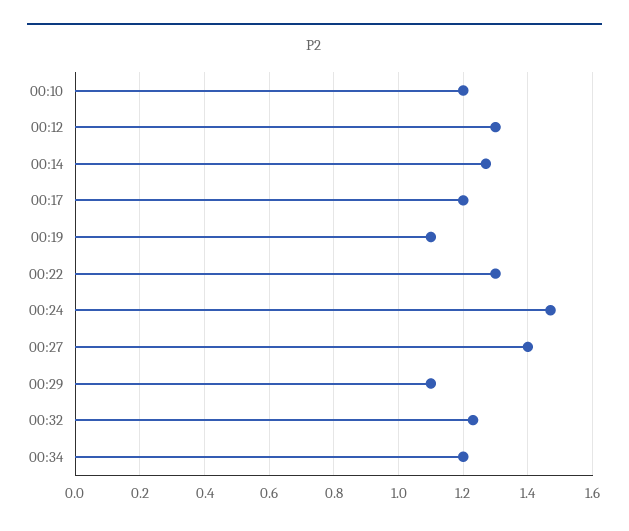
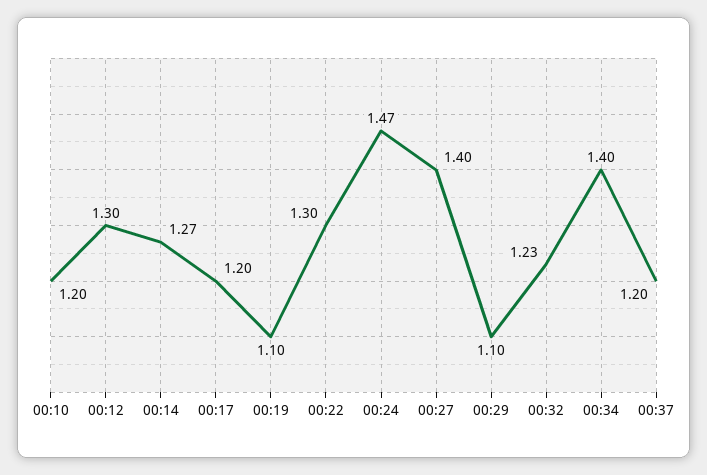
00:34: 1.2 -> 1.4
00:37: none -> 1.2

